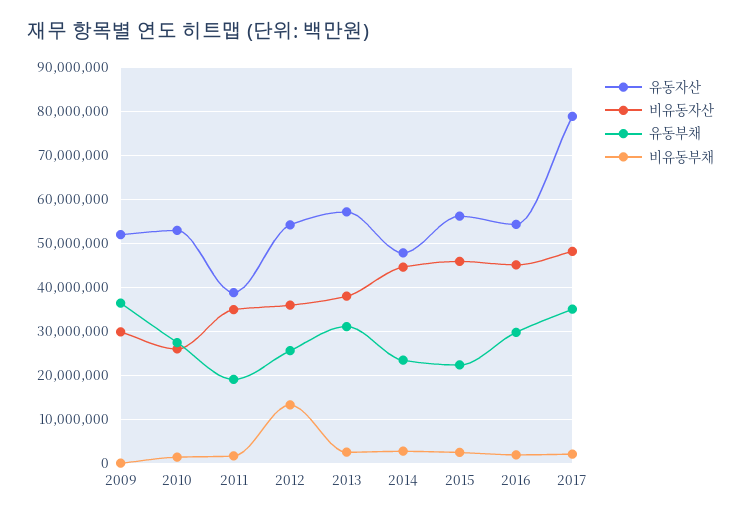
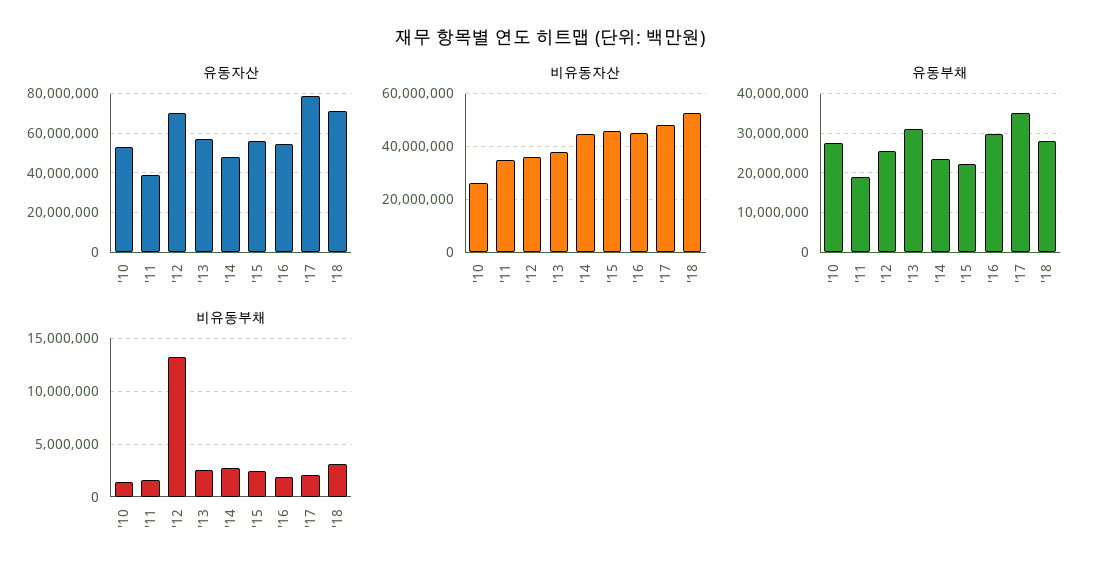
유동자산, 2009: 52000000 -> none
비유동자산, 2009: 30000000 -> none
유동부채, 2009: 36000000 -> none
비유동부채, 2009: 0 -> none
유동자산, 2012: 54000000 -> 70000000
유동자산, '18: none -> 70000000
비유동자산, '18: none -> 52500000
유동부채, '18: none -> 28000000
비유동부채, '18: none -> 3000000

